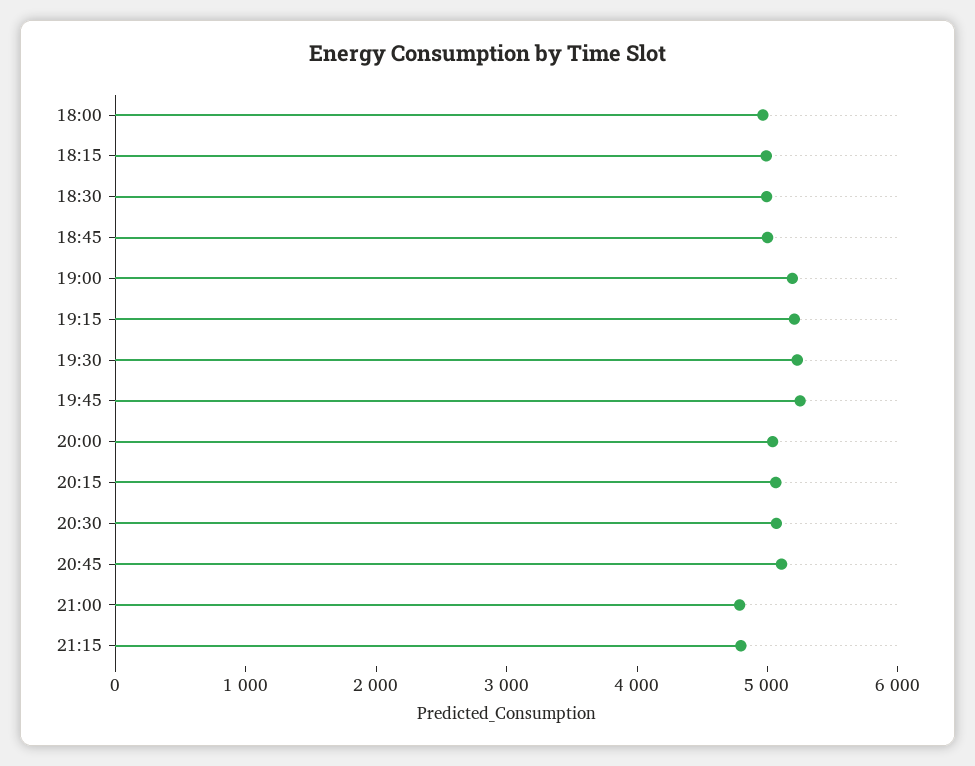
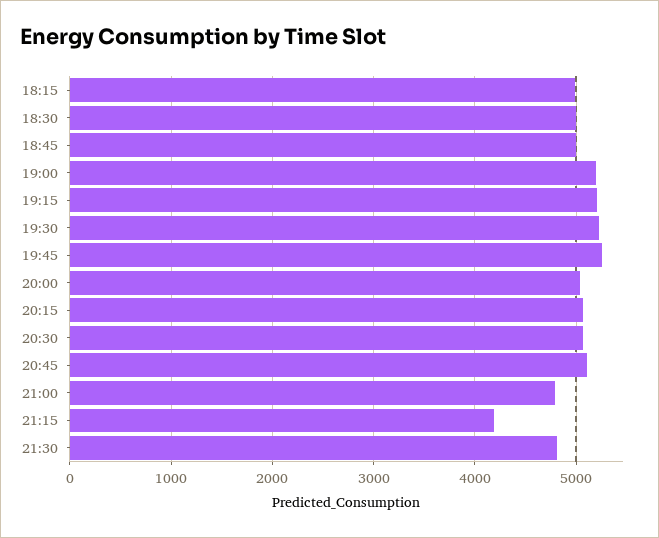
18:00: 5000 -> none
21:15: 4800 -> 4200
21:30: none -> 4800

